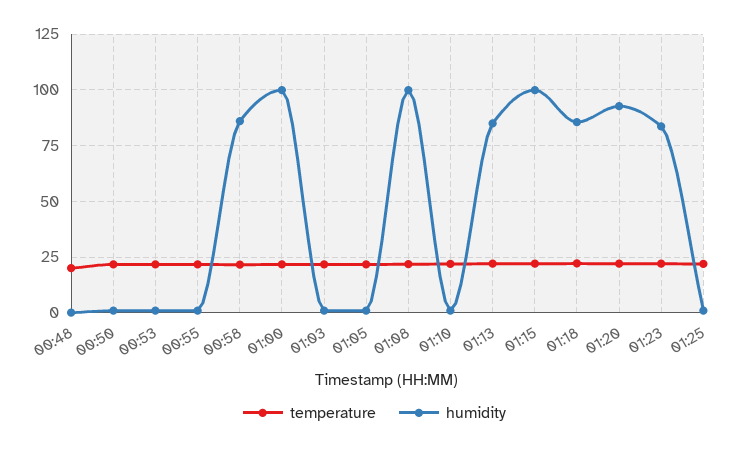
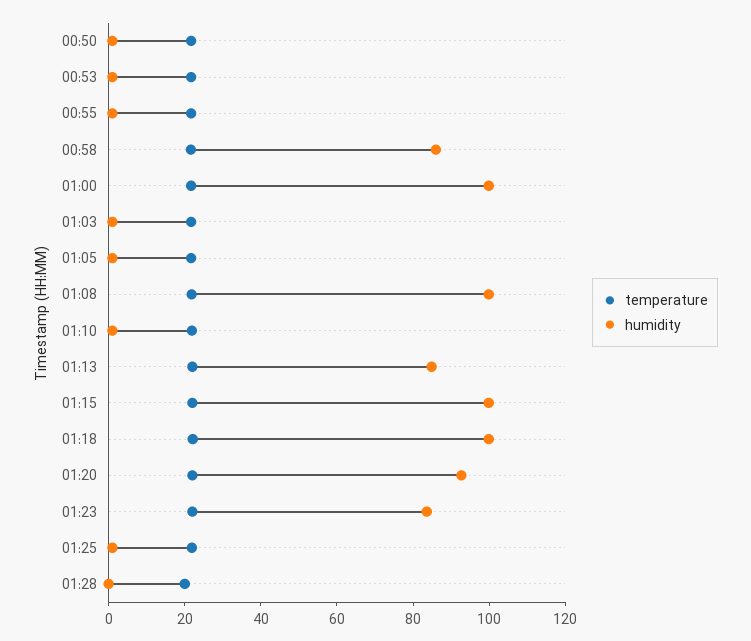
temperature, 00:48: 20 -> none
humidity, 00:48: 0 -> none
humidity, 01:18: 85 -> 100
temperature, 01:28: none -> 20
humidity, 01:28: none -> 0

